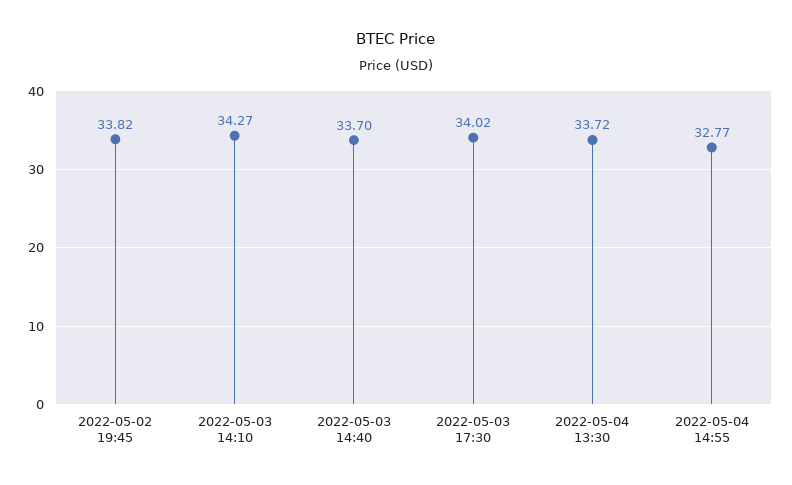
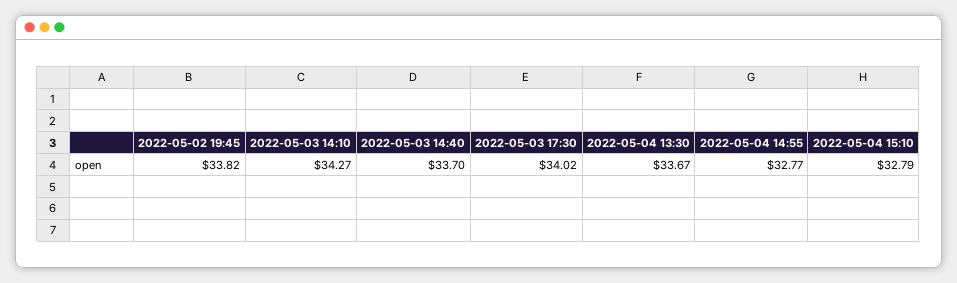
2022-05-04 13:30: 33.72 -> 33.67
2022-05-04 15:10: none -> 32.79

